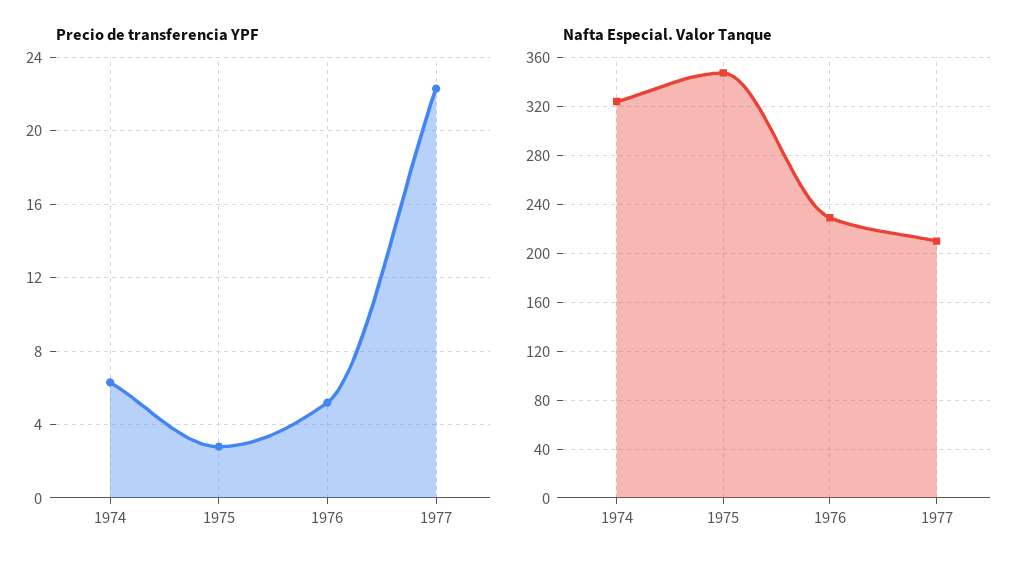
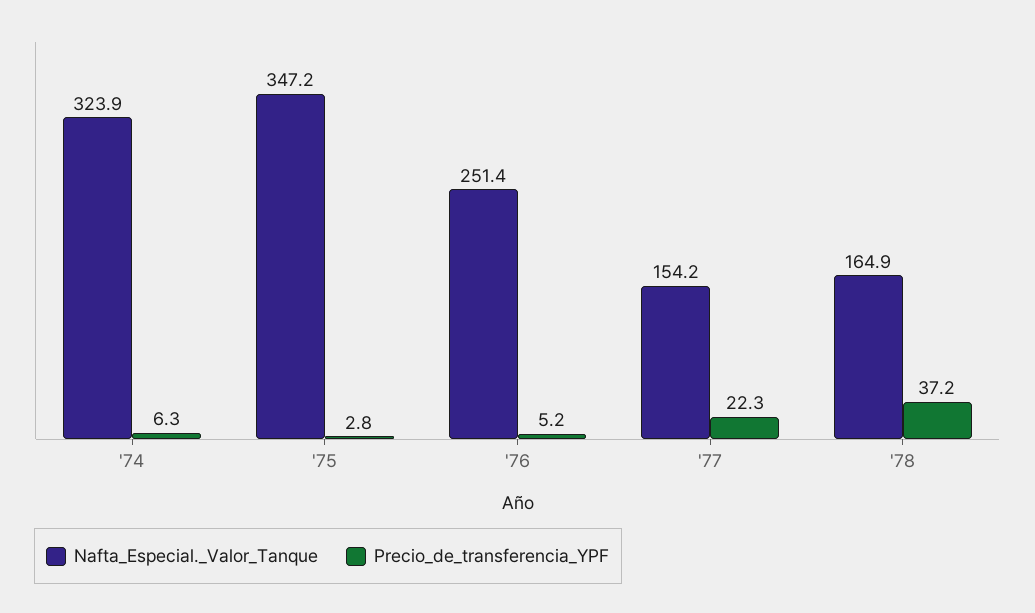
Nafta Especial. Valor Tanque, 1976: 230 -> 251.4
Nafta Especial. Valor Tanque, 1977: 210 -> 154.2
Nafta Especial. Valor Tanque, '78: none -> 164.9
Precio de transferencia YPF, '78: none -> 37.2

